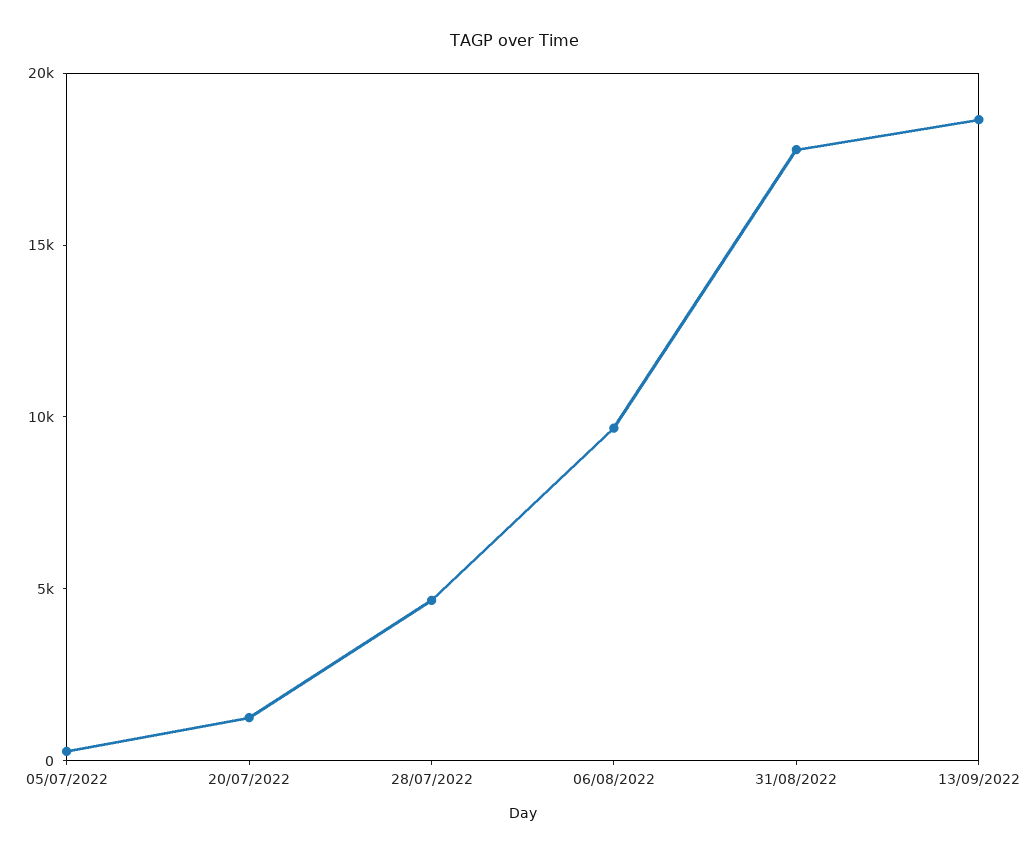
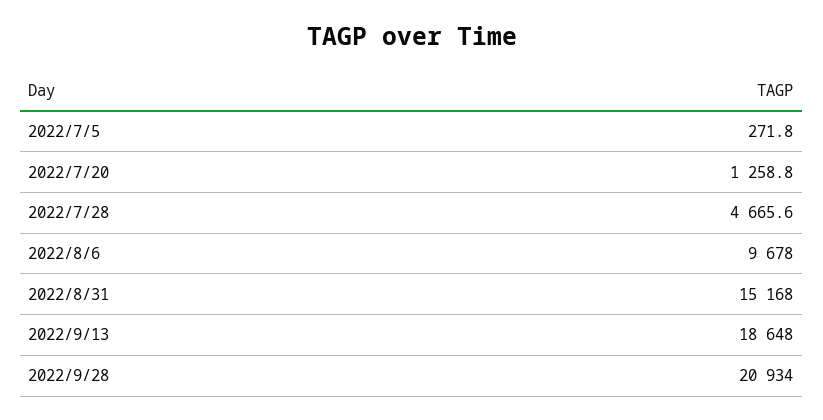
31/08/2022: 18000 -> 15168
2022/9/28: none -> 20934

